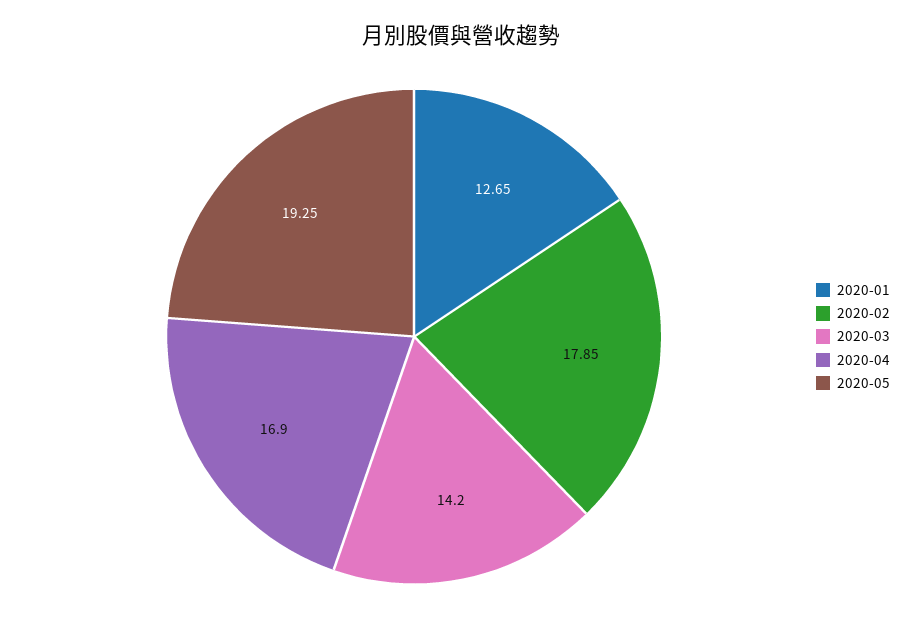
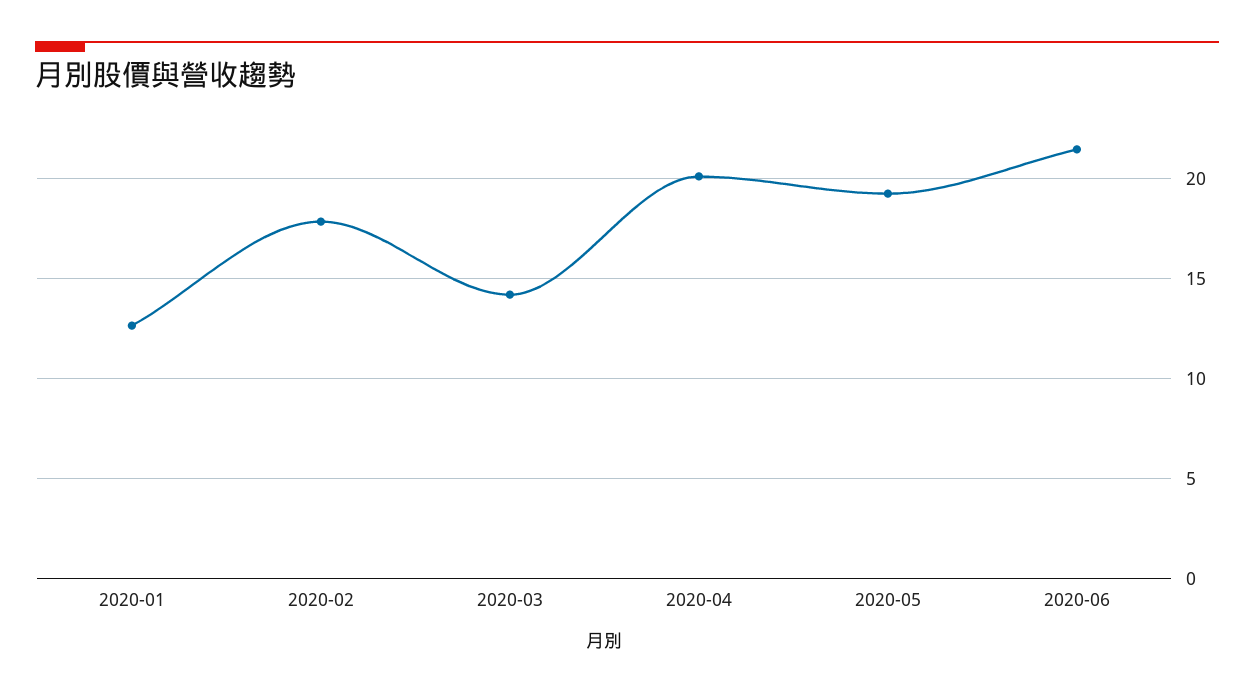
2020-04: 16.9 -> 20
2020-06: none -> 21.5

